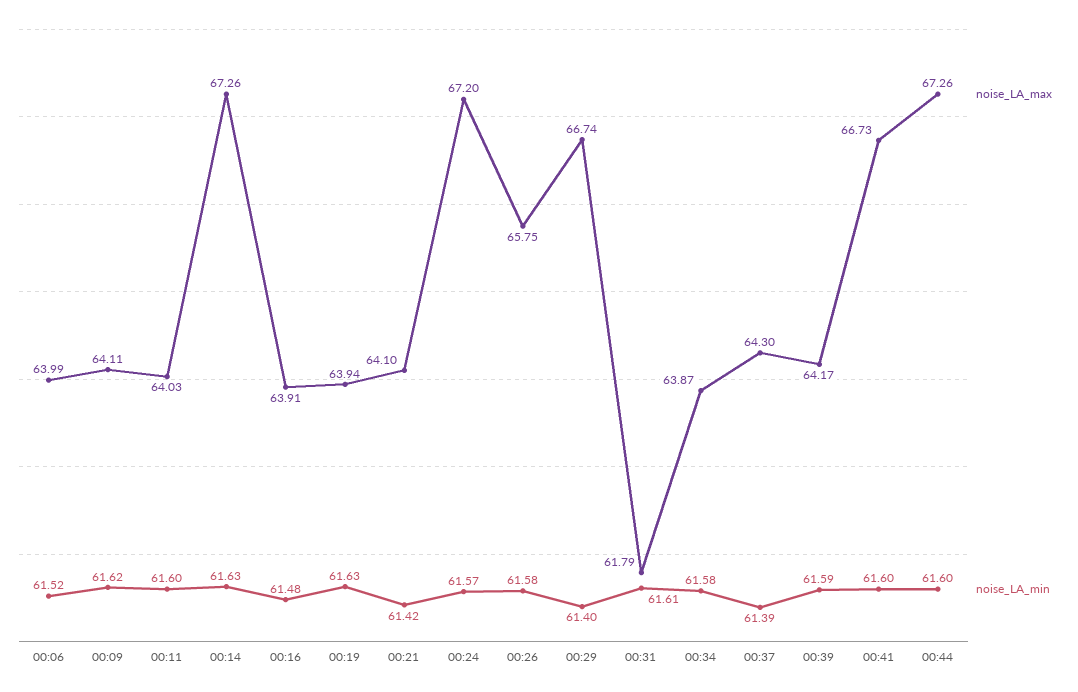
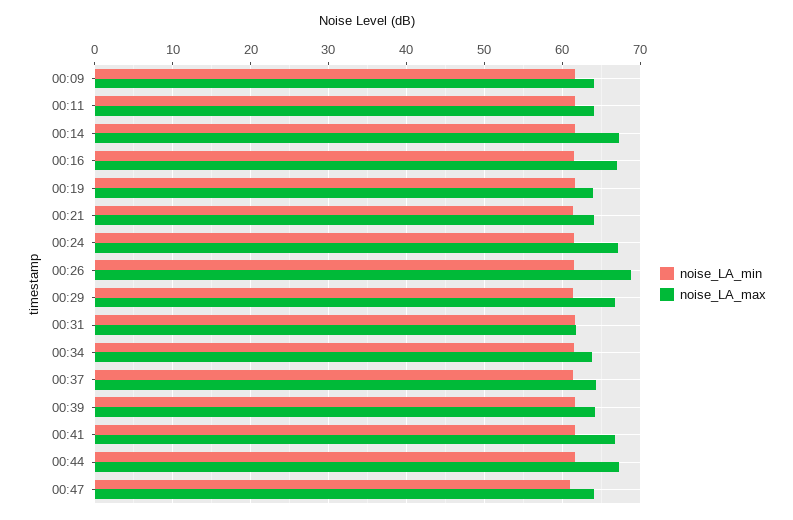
noise_LA_max, 00:06: 63.99 -> none
noise_LA_min, 00:06: 61.52 -> none
noise_LA_max, 00:16: 63.91 -> 67
noise_LA_max, 00:26: 65.75 -> 69
noise_LA_min, 00:47: none -> 61
noise_LA_max, 00:47: none -> 64

